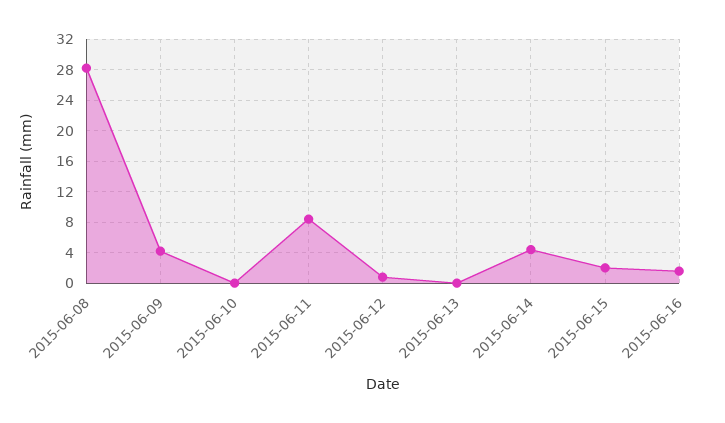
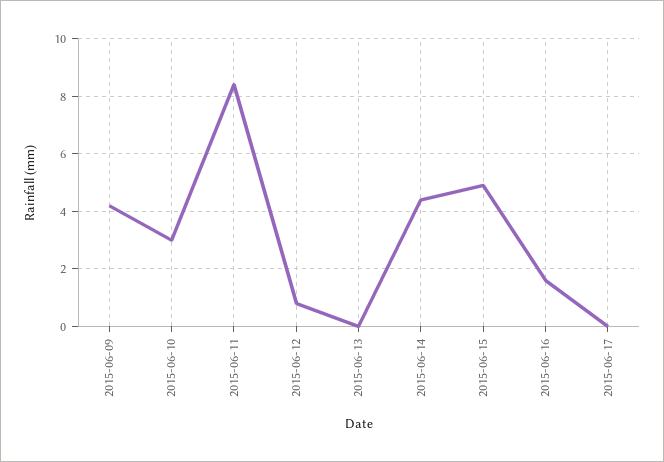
2015-06-08: 28 -> none
2015-06-10: 0 -> 3
2015-06-15: 2 -> 5
2015-06-17: none -> 0

